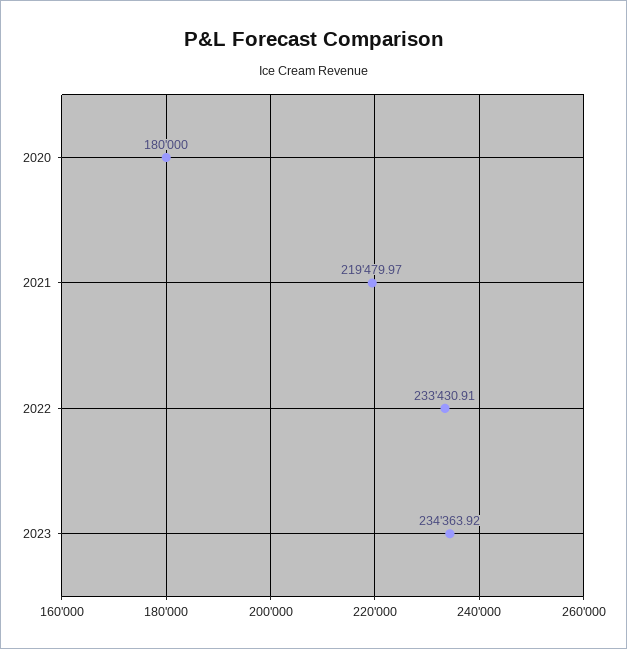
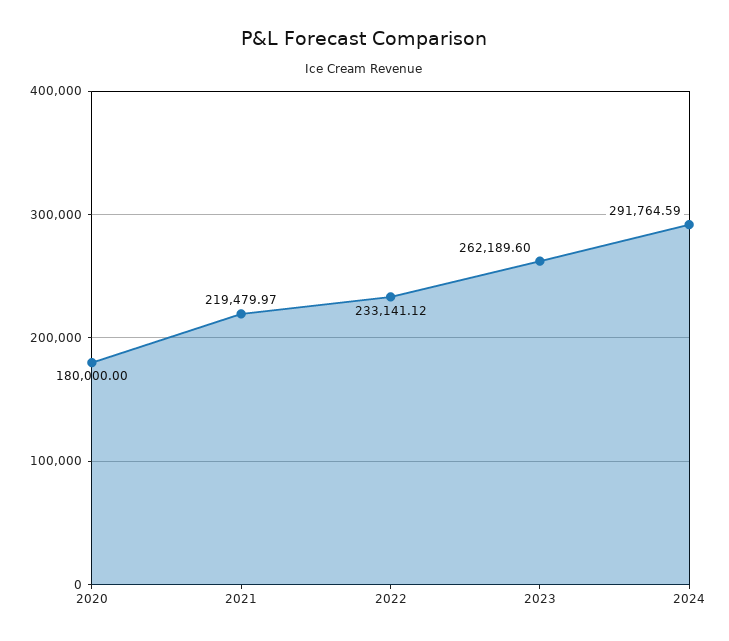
2022: 233430.91 -> 233141.12
2023: 234363.92 -> 262189.6
2024: none -> 291764.59

